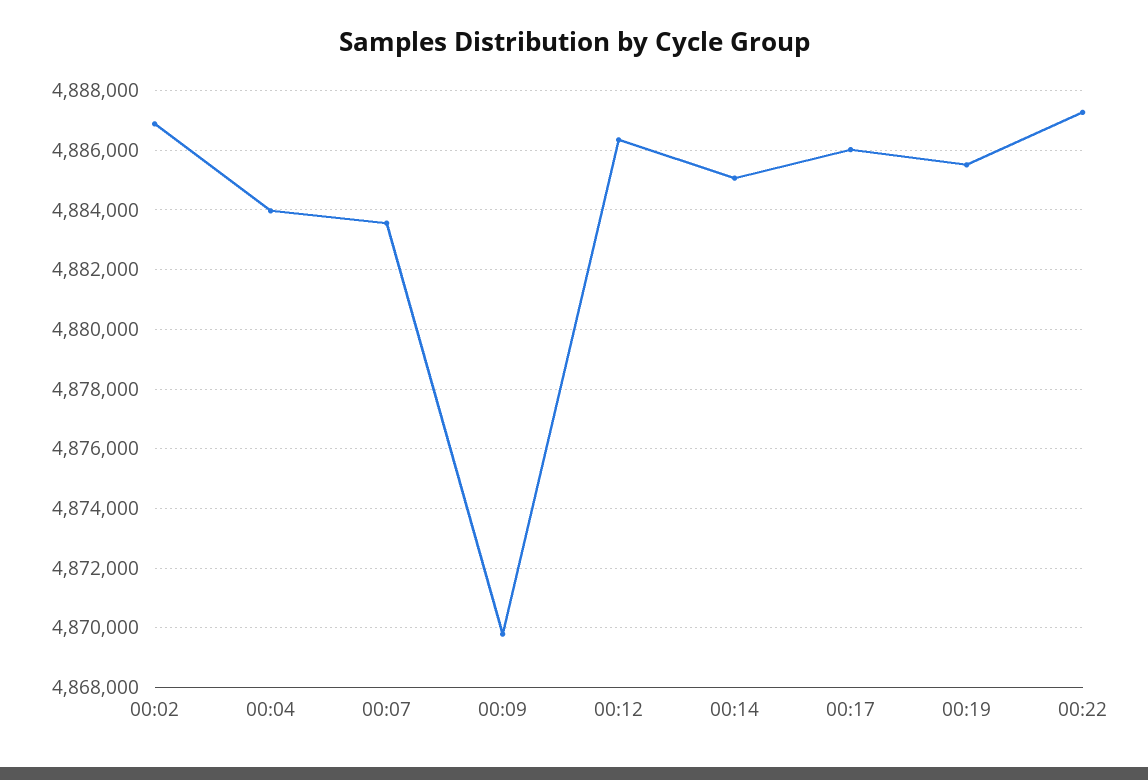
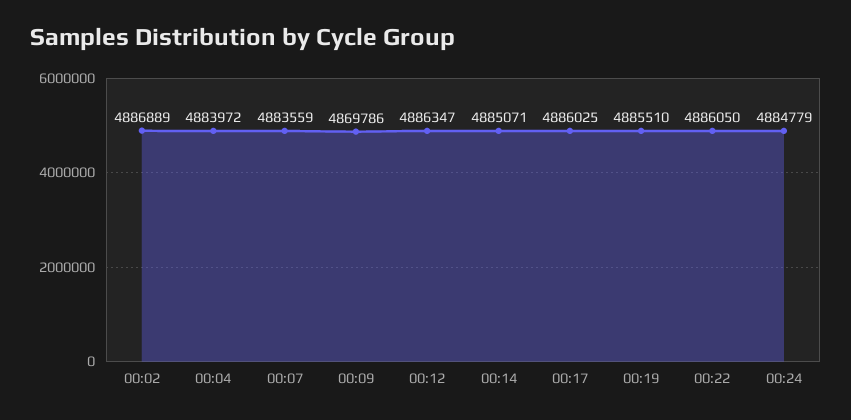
00:22: 4887250 -> 4886050
00:24: none -> 4884779

